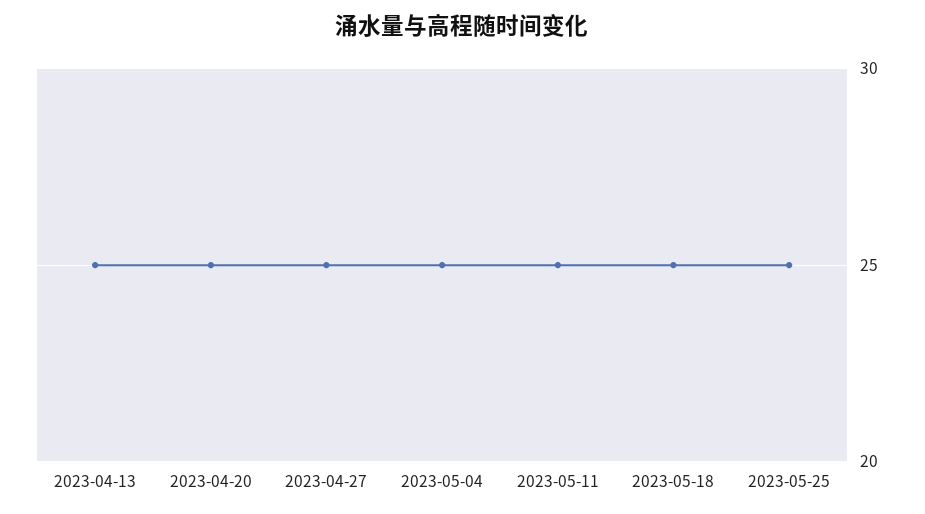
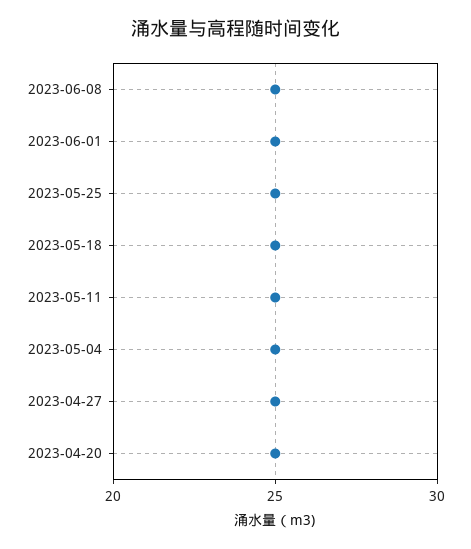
2023-04-13: 25 -> none
2023-06-08: none -> 25
2023-06-01: none -> 25

